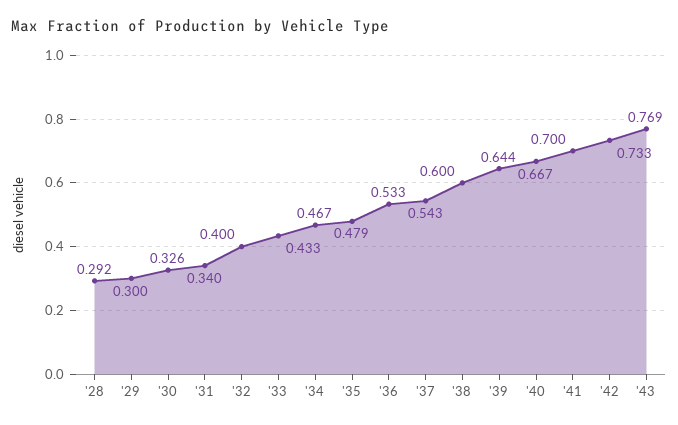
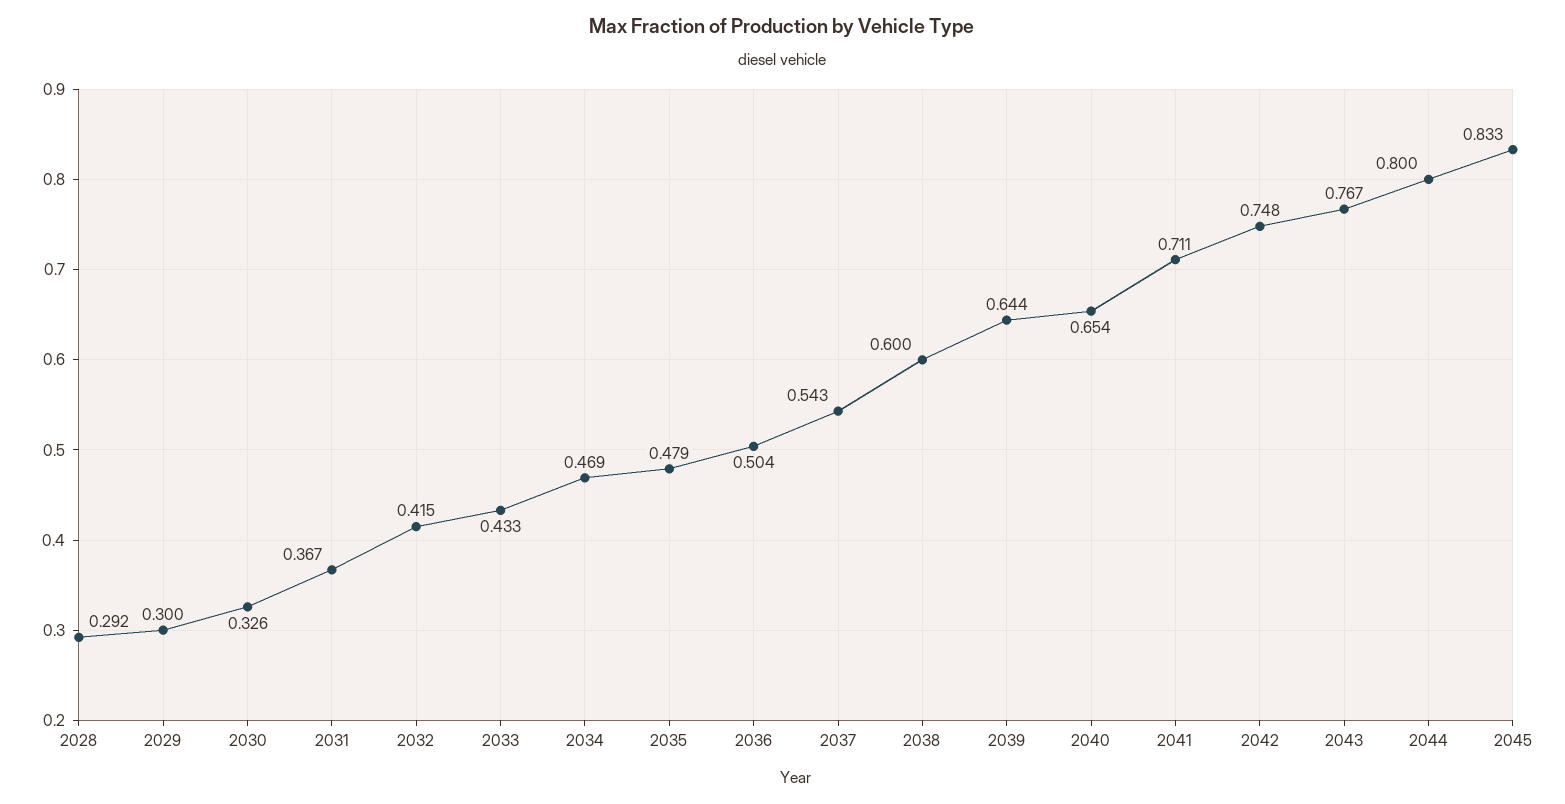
'31: 0.34 -> 0.367
'32: 0.4 -> 0.415
'34: 0.467 -> 0.469
'36: 0.533 -> 0.504
'40: 0.667 -> 0.654
'41: 0.7 -> 0.711
'42: 0.733 -> 0.748
'43: 0.769 -> 0.767
2044: none -> 0.8
2045: none -> 0.833

